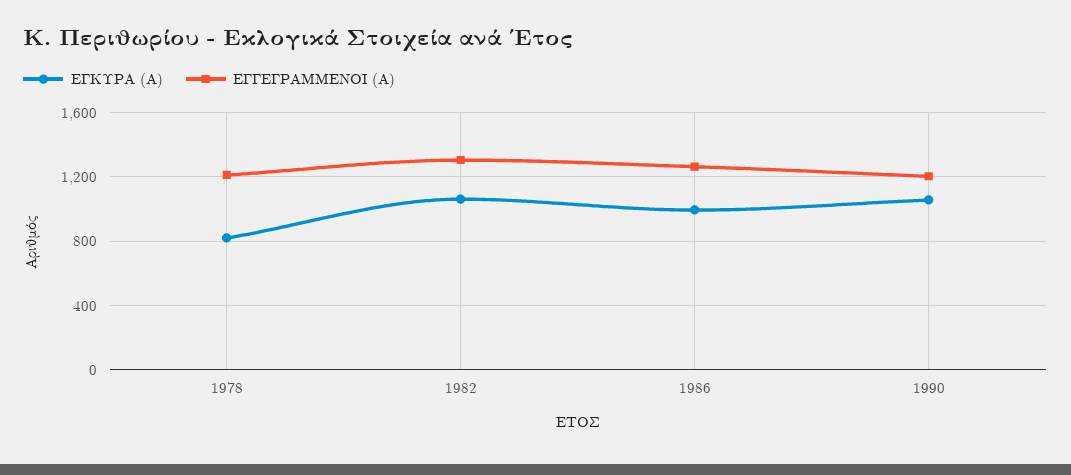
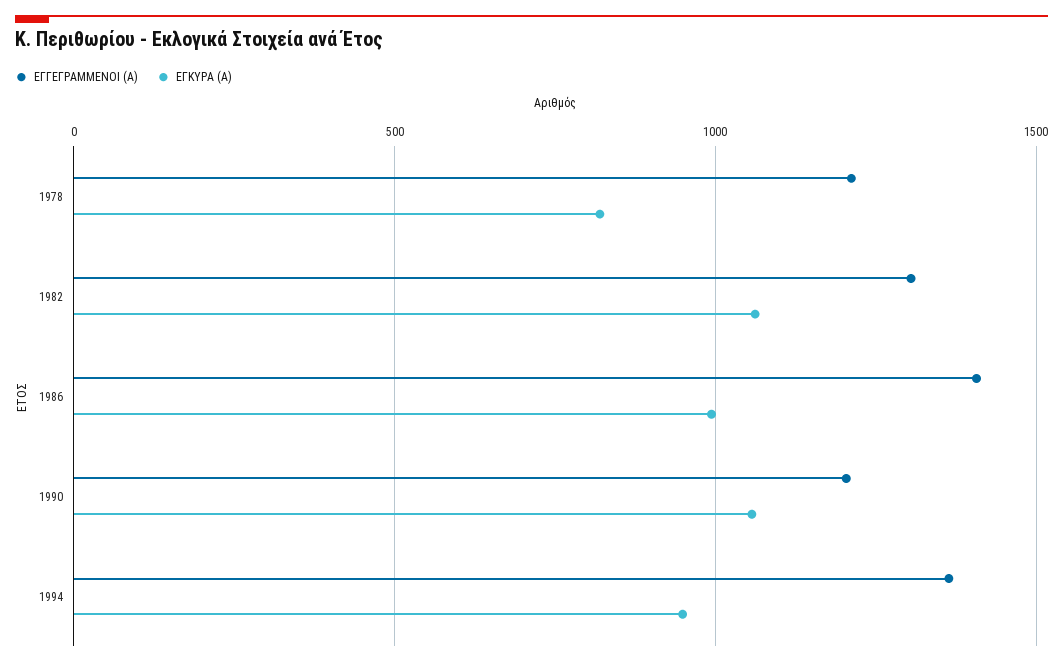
ΕΓΓΕΓΡΑΜΜΕΝΟΙ (Α), 1986: 1250 -> 1400
ΕΓΓΕΓΡΑΜΜΕΝΟΙ (Α), 1994: none -> 1350
ΕΓΚΥΡΑ (Α), 1994: none -> 950

